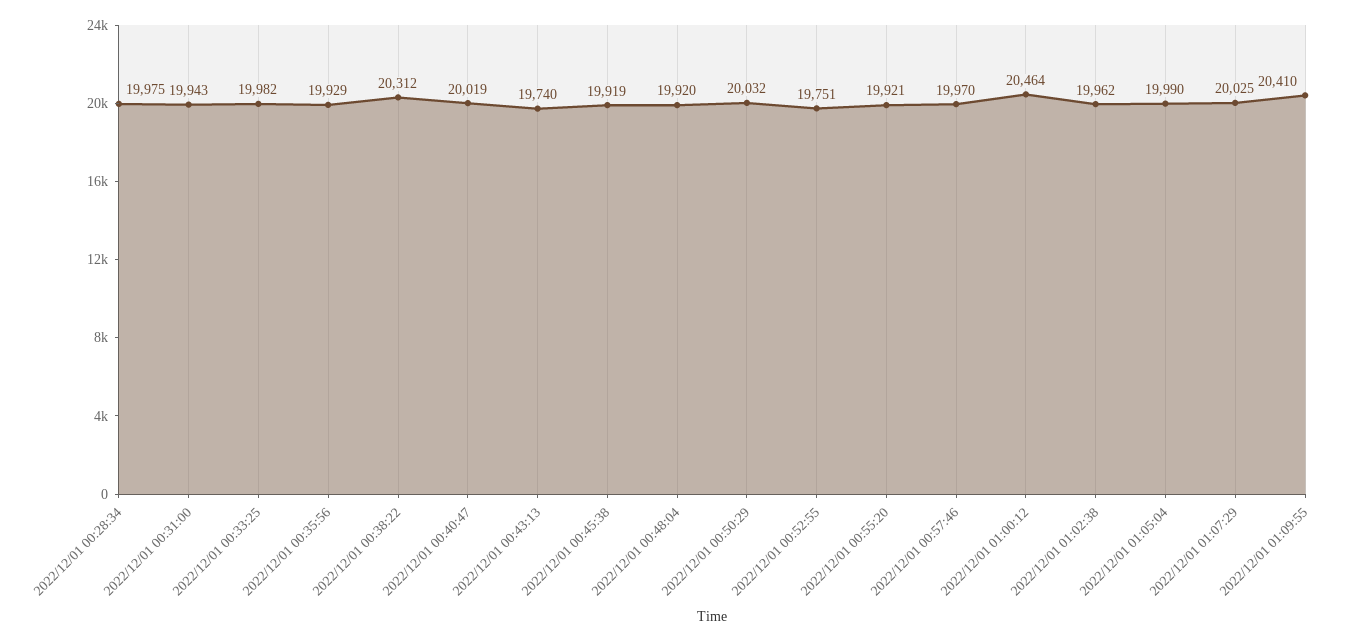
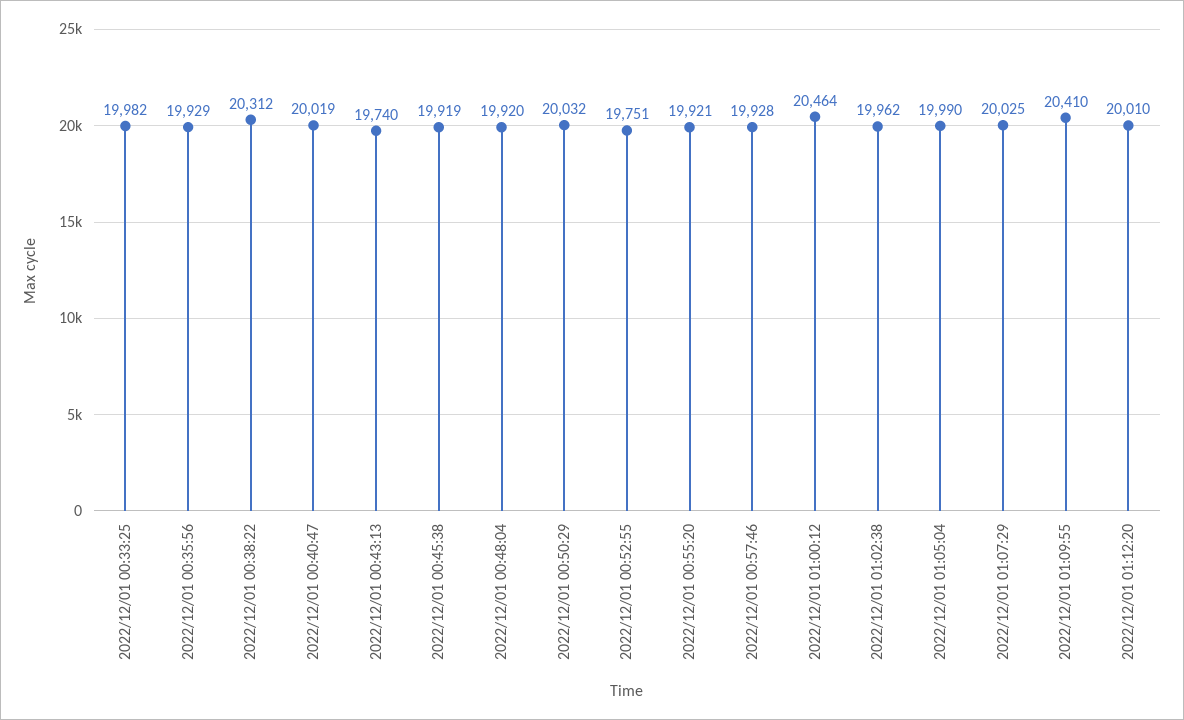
2022/12/01 00:28:34: 19975 -> none
2022/12/01 00:31:00: 19943 -> none
2022/12/01 00:57:46: 19970 -> 19928
2022/12/01 01:12:20: none -> 20010

